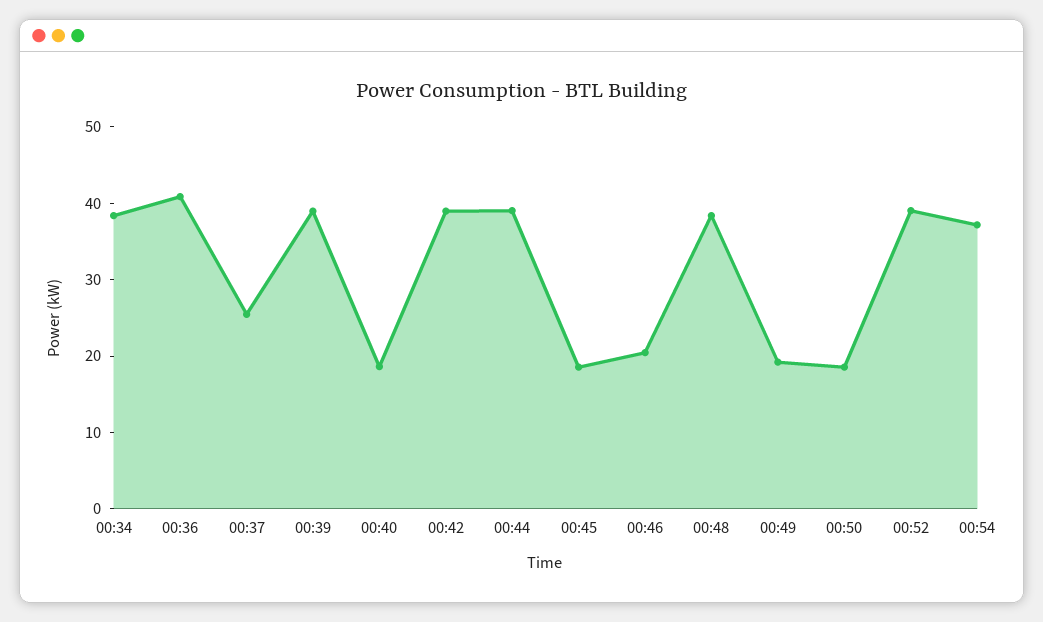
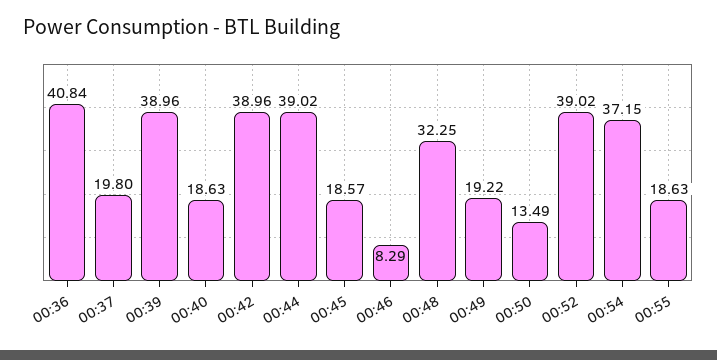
00:34: 38 -> none
00:37: 26 -> 19.8
00:46: 20 -> 8.29
00:48: 38 -> 32.25
00:50: 18 -> 13.49
00:55: none -> 18.63

